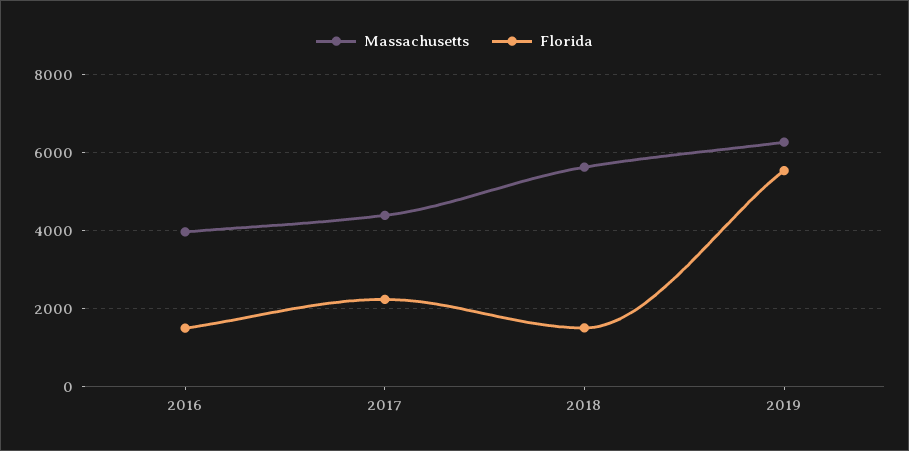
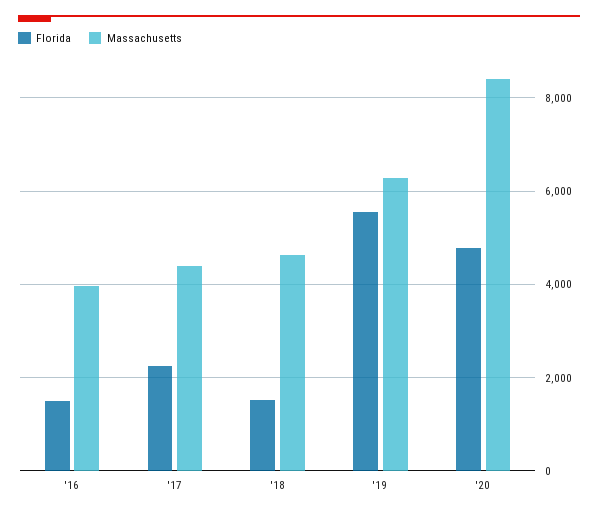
Massachusetts, 2018: 5600 -> 4600
Florida, '20: none -> 4800
Massachusetts, '20: none -> 8400

